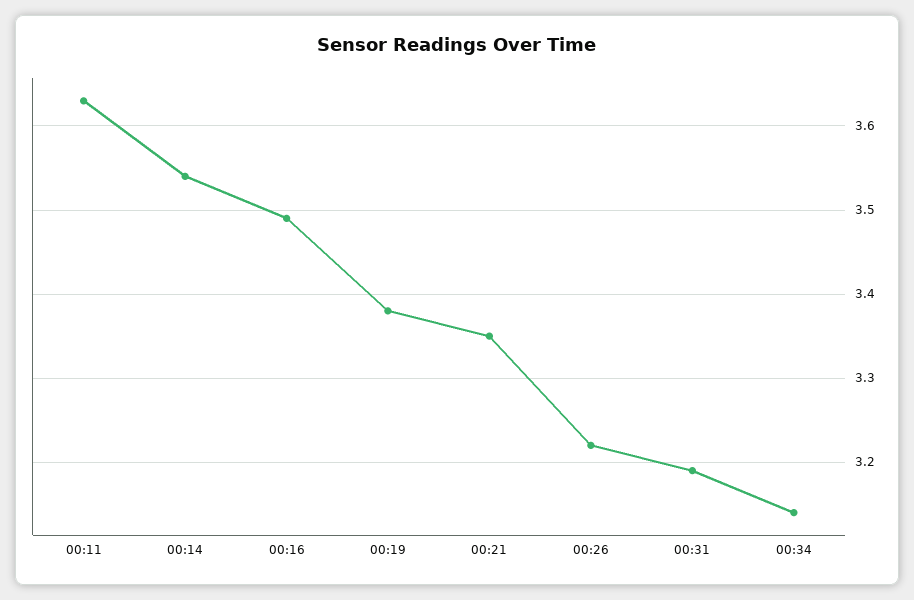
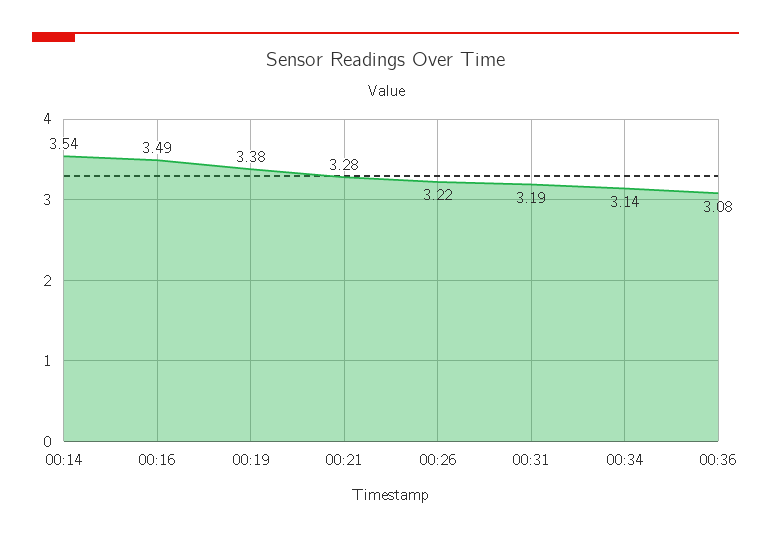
00:11: 3.63 -> none
00:21: 3.35 -> 3.28
00:36: none -> 3.08

